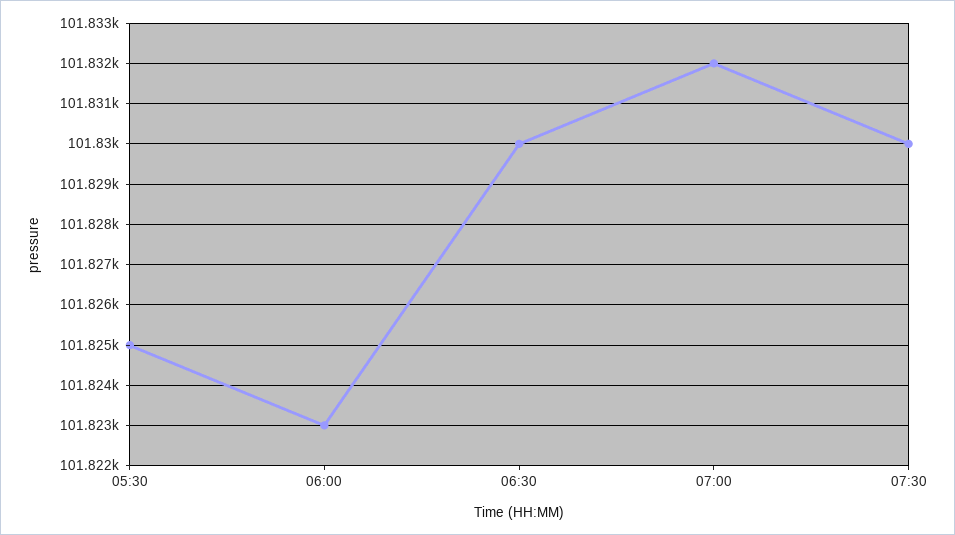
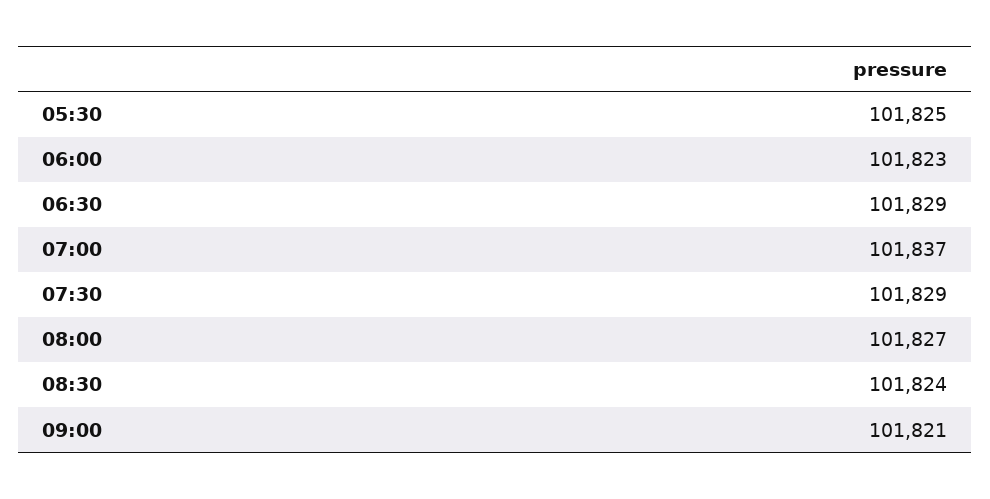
06:30: 101830 -> 101829
07:00: 101832 -> 101837
07:30: 101830 -> 101829
08:00: none -> 101827
08:30: none -> 101824
09:00: none -> 101821

